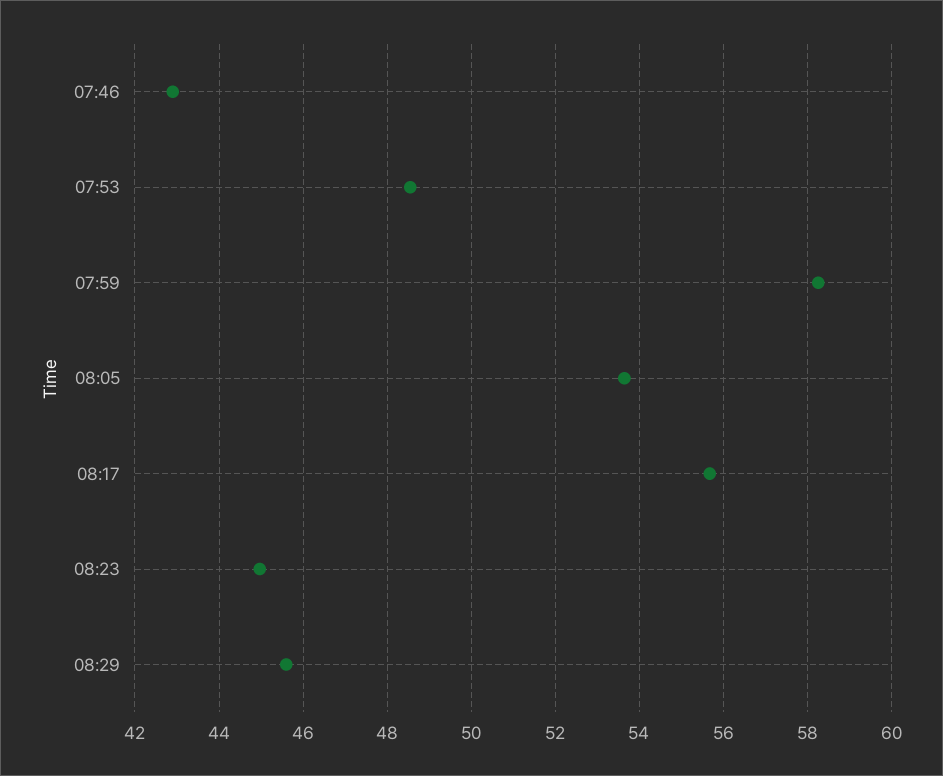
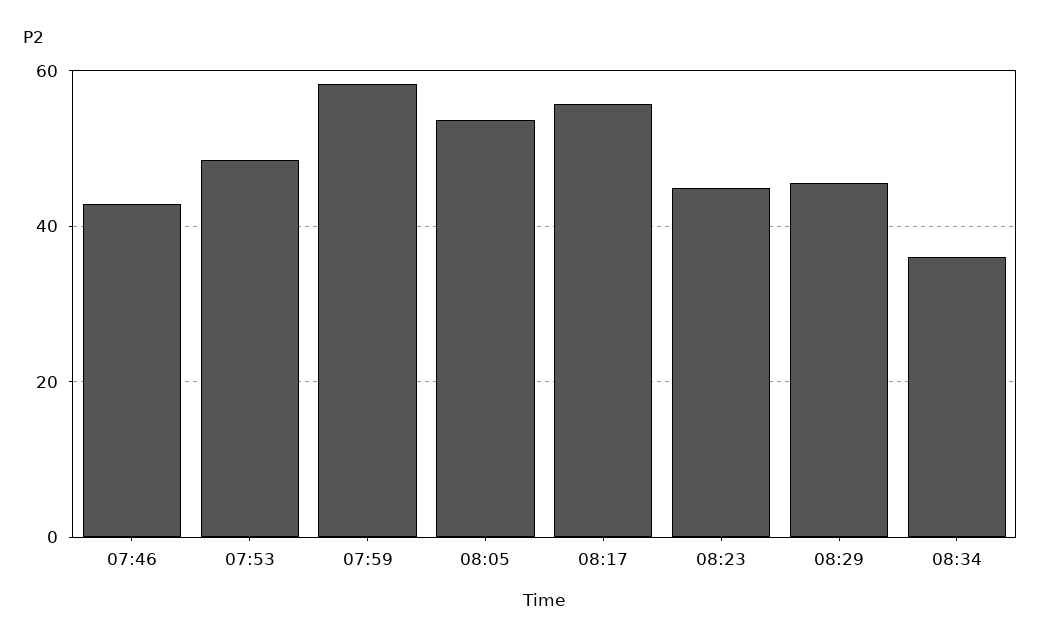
08:34: none -> 36

